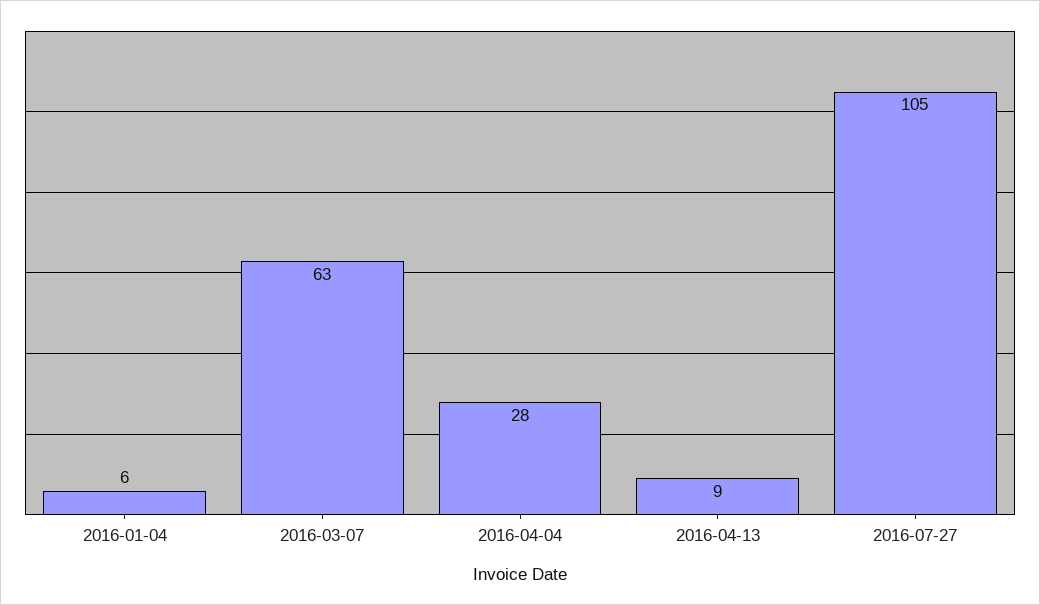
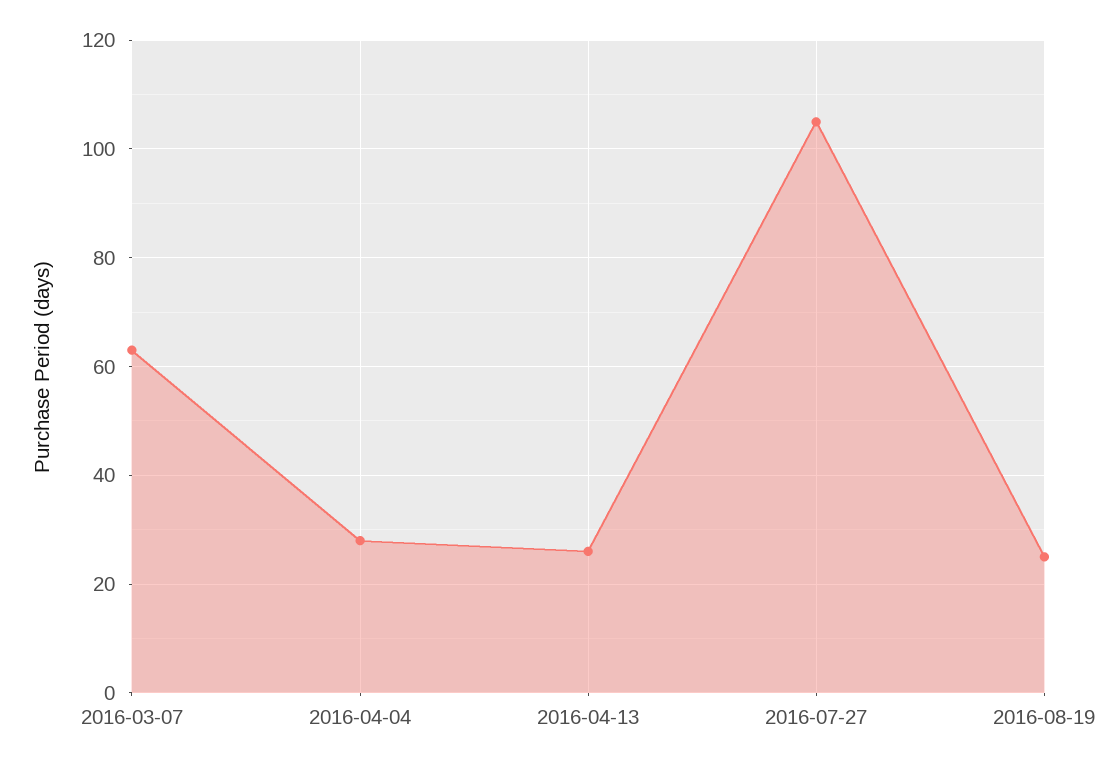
2016-01-04: 6 -> none
2016-04-13: 9 -> 25
2016-08-19: none -> 25

